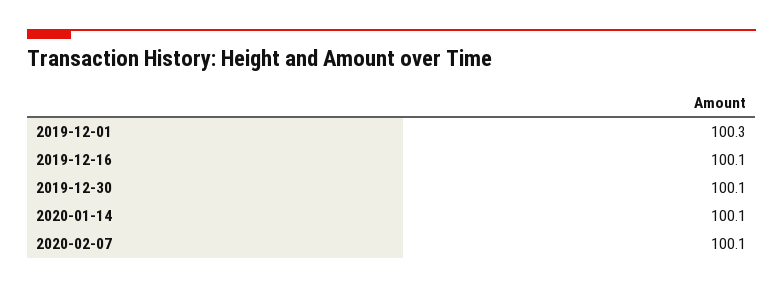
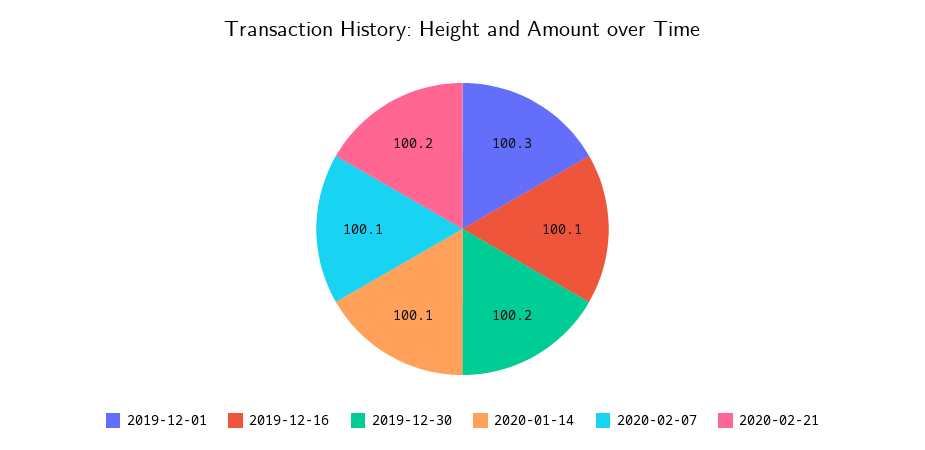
2019-12-30: 100.1 -> 100.2
2020-02-21: none -> 100.2

